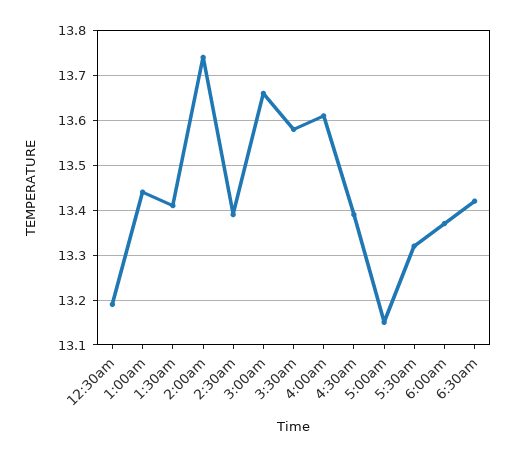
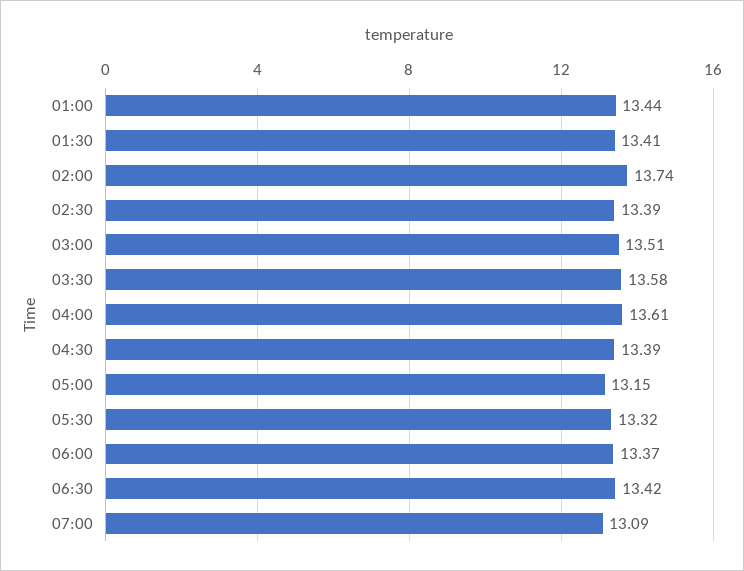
12:30am: 13.2 -> none
3:00am: 13.65 -> 13.51
07:00: none -> 13.09

